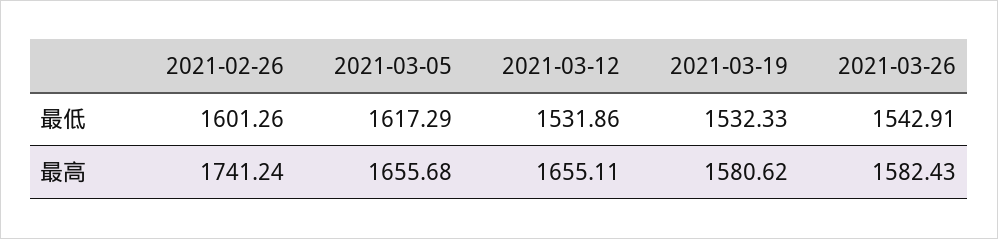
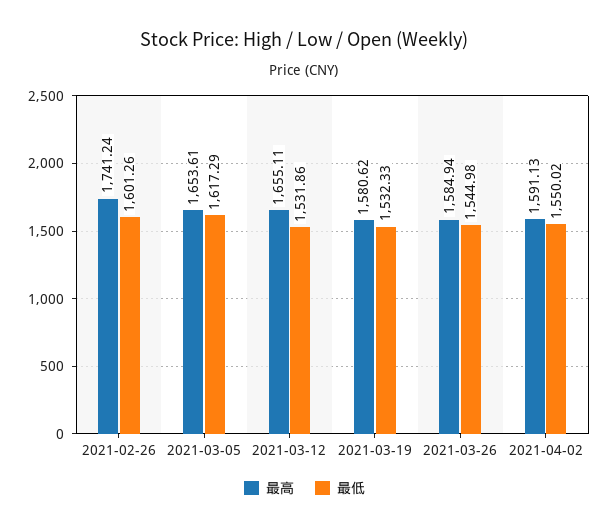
最低, 2021-03-26: 1542.91 -> 1544.98
最高, 2021-03-05: 1655.68 -> 1653.61
最高, 2021-03-26: 1582.43 -> 1584.94
最高, 2021-04-02: none -> 1591.13
最低, 2021-04-02: none -> 1550.02

